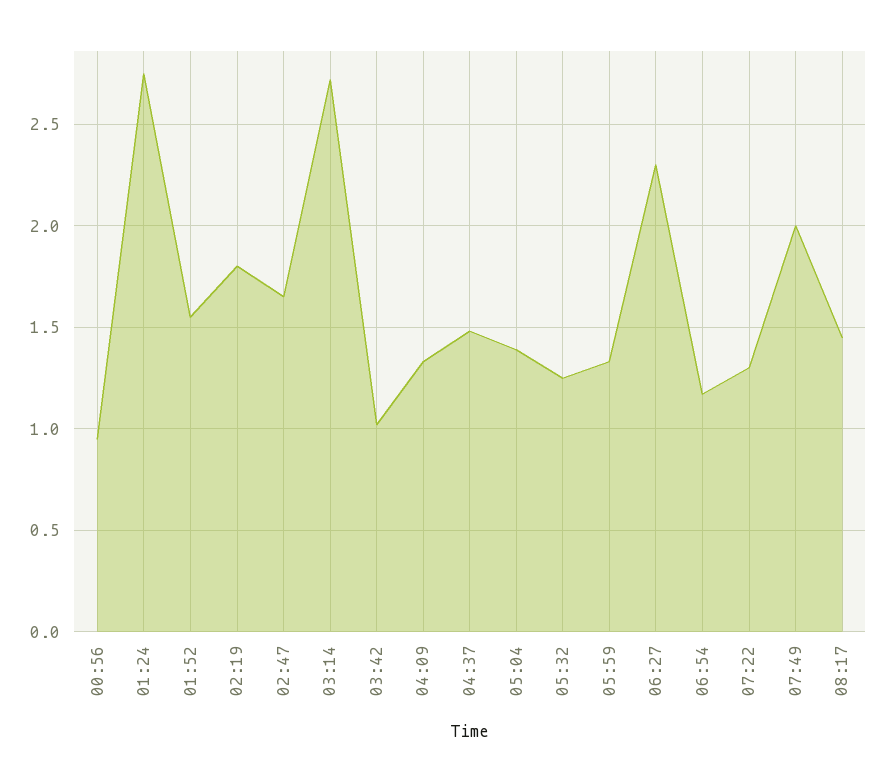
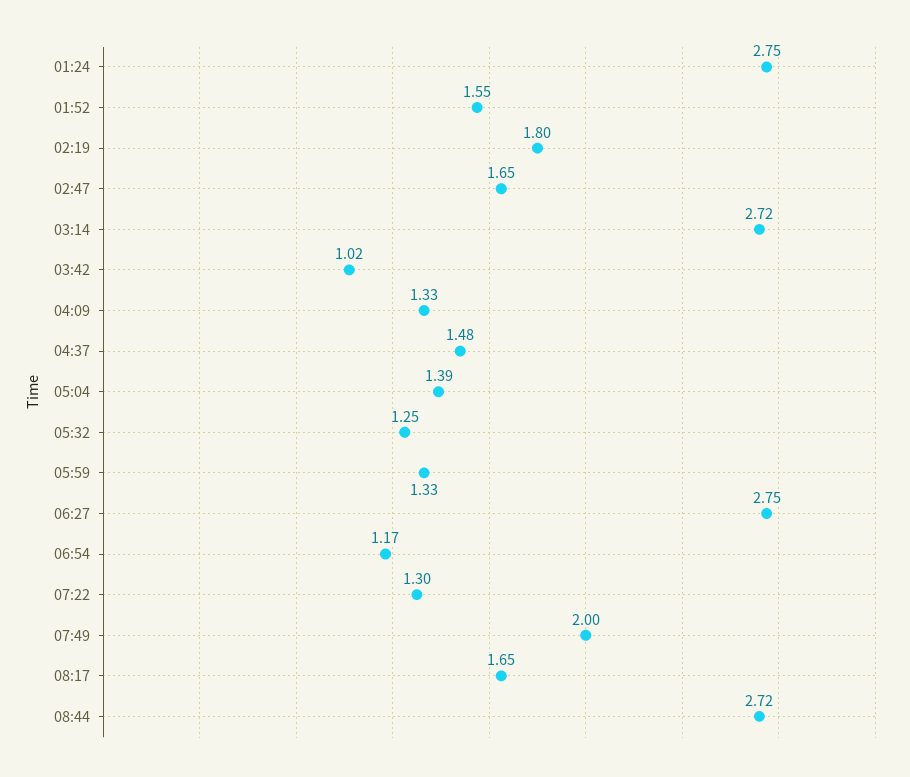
00:56: 0.95 -> none
06:27: 2.3 -> 2.75
08:17: 1.45 -> 1.65
08:44: none -> 2.72

